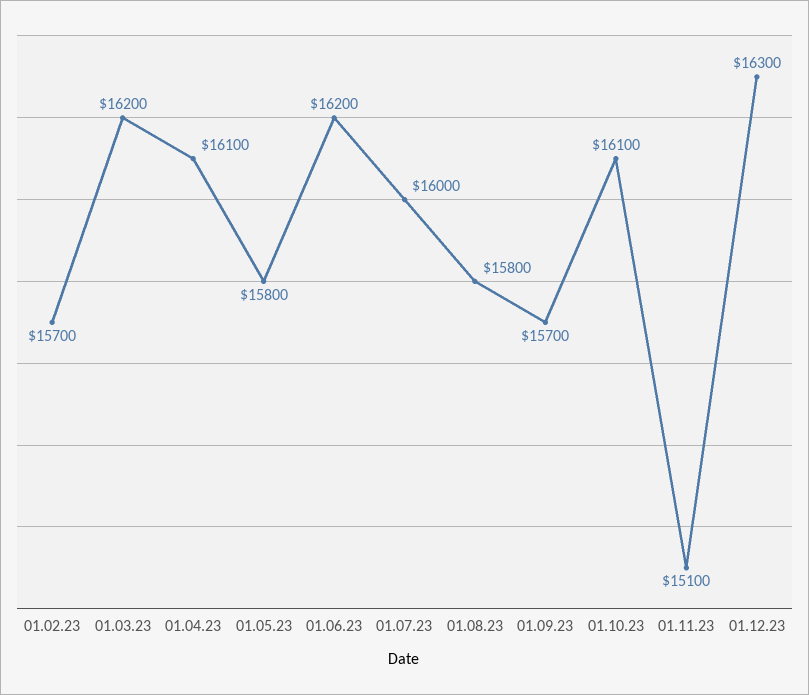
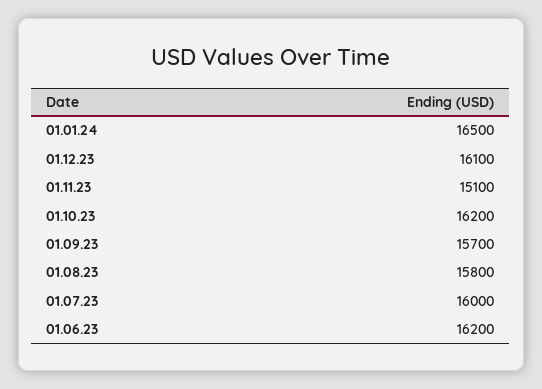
01.02.23: 15700 -> none
01.03.23: 16200 -> none
01.04.23: 16100 -> none
01.05.23: 15800 -> none
01.10.23: 16100 -> 16200
01.12.23: 16300 -> 16100
01.01.24: none -> 16500

